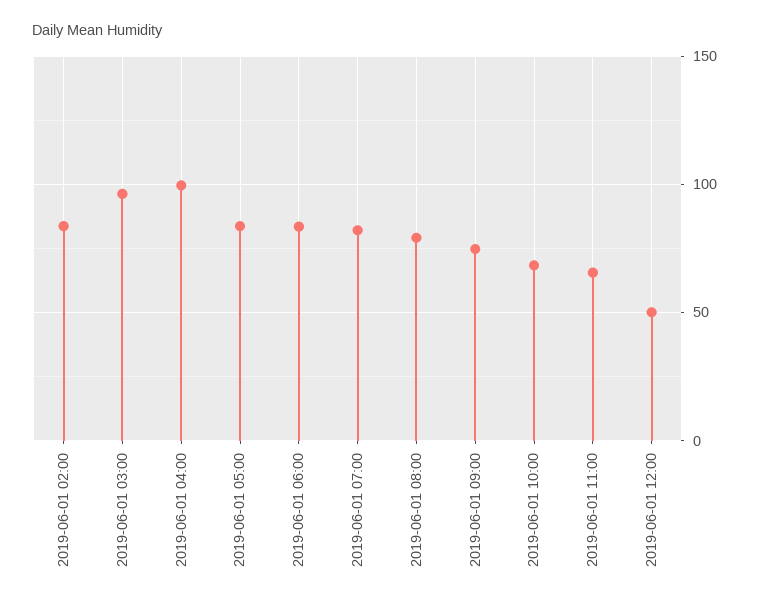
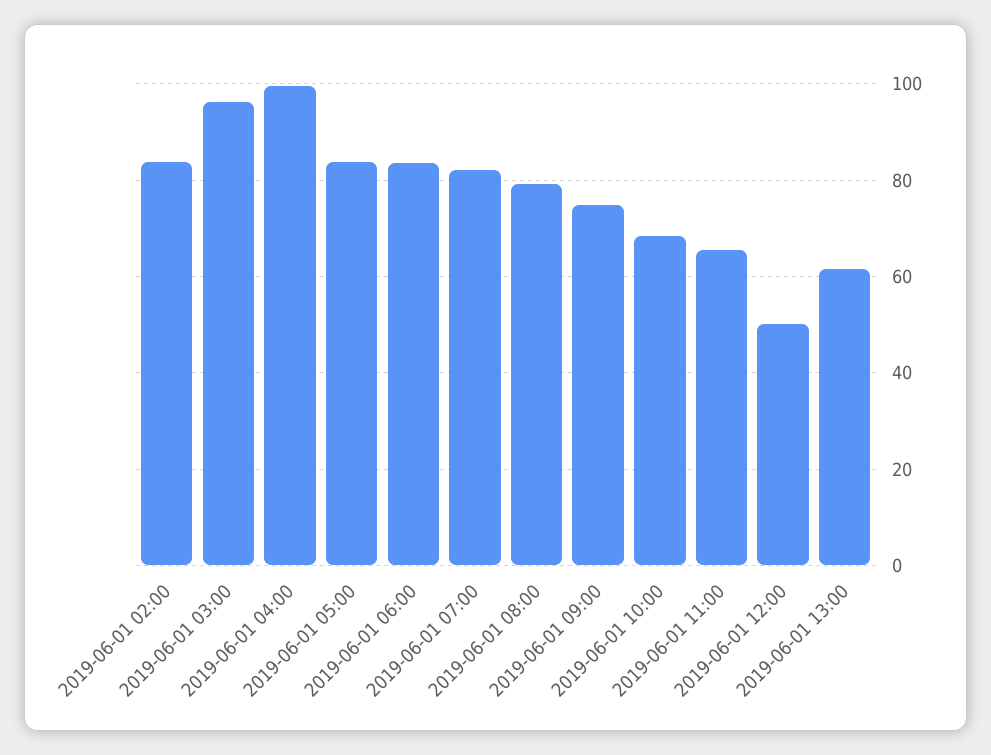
2019-06-01 13:00: none -> 62

